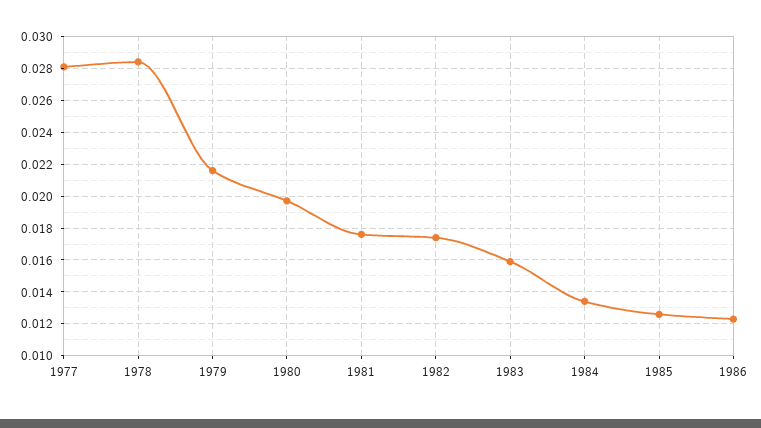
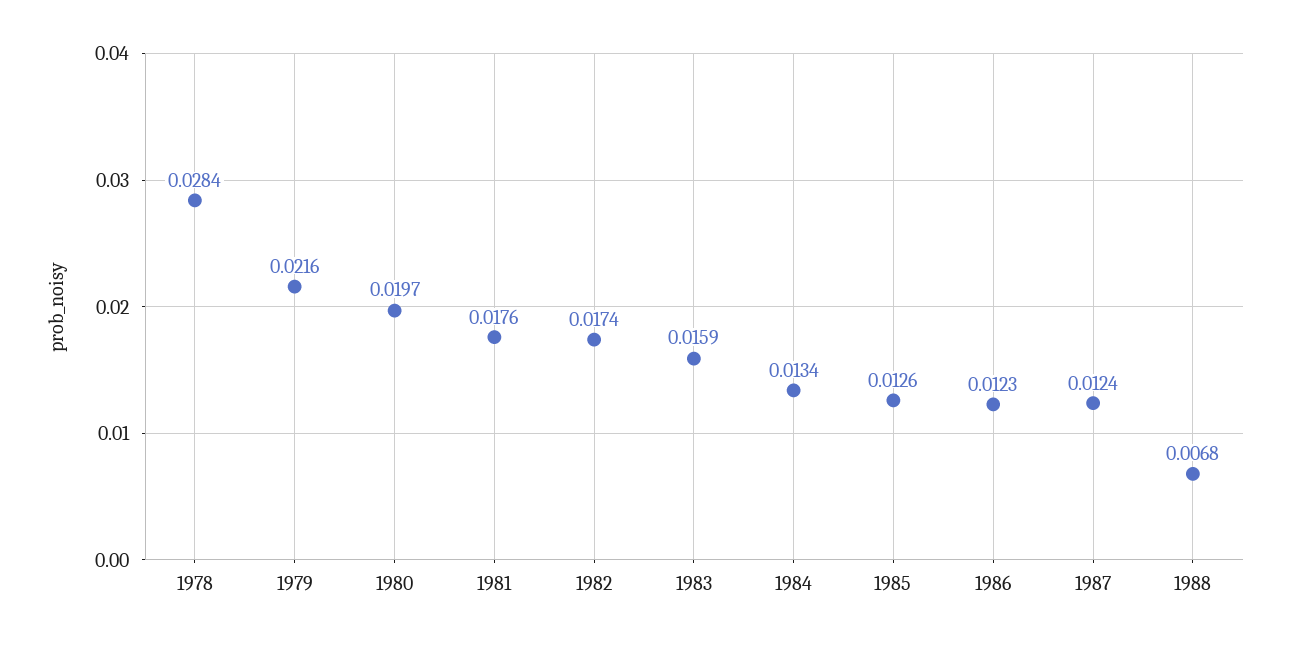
1977: 0.028 -> none
1987: none -> 0.0124
1988: none -> 0.0068

